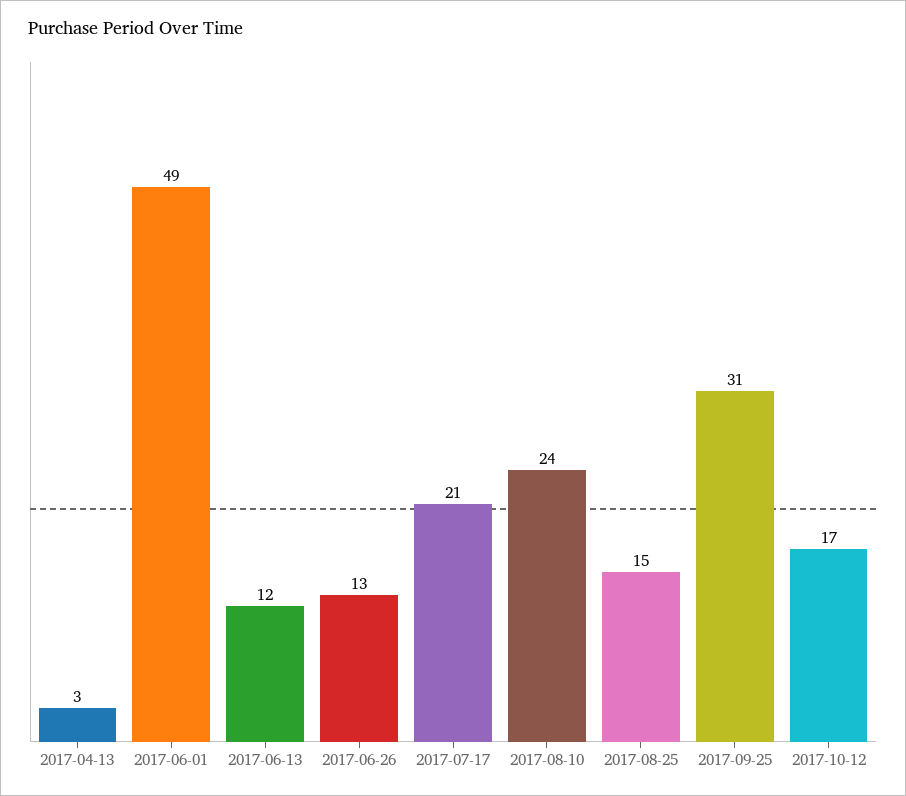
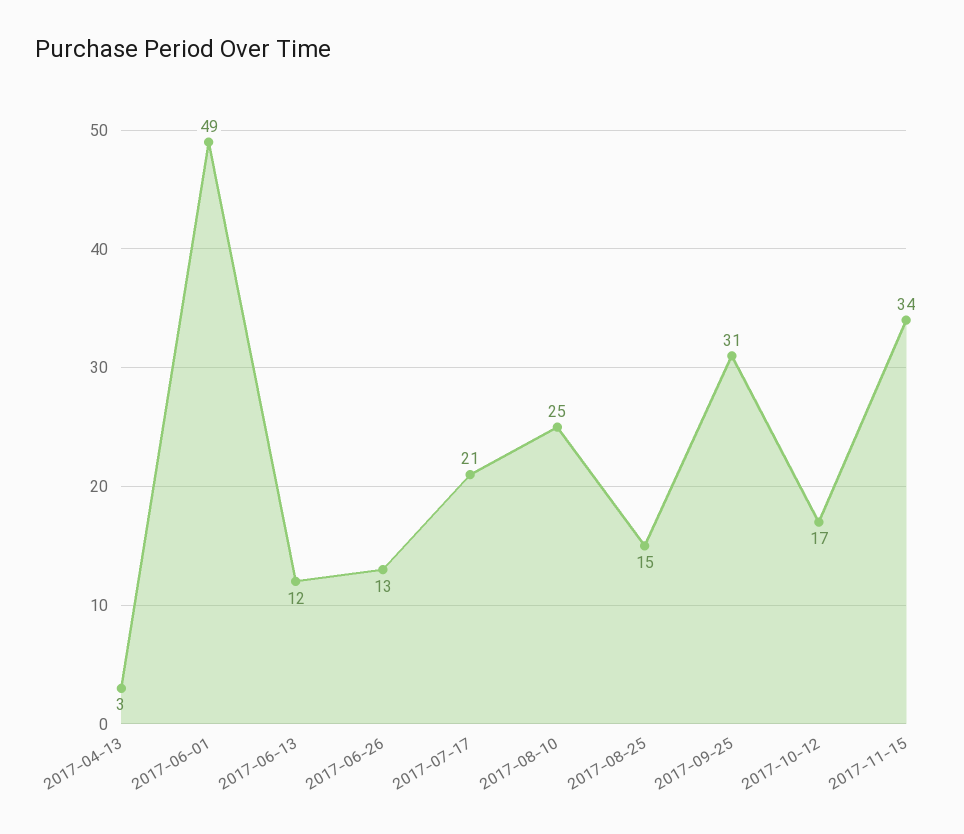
2017-08-10: 24 -> 25
2017-11-15: none -> 34

